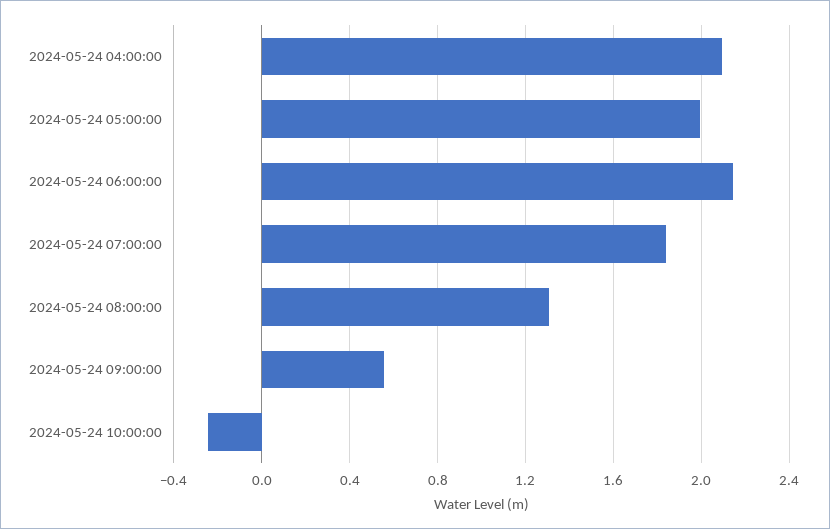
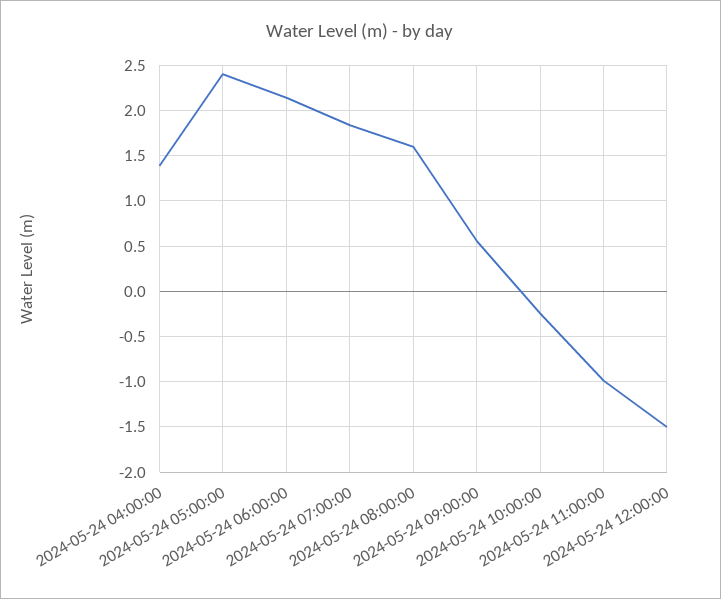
2024-05-24 04:00:00: 2.1 -> 1.4
2024-05-24 05:00:00: 2 -> 2.4
2024-05-24 08:00:00: 1.3 -> 1.6
2024-05-24 11:00:00: none -> -1
2024-05-24 12:00:00: none -> -1.5

